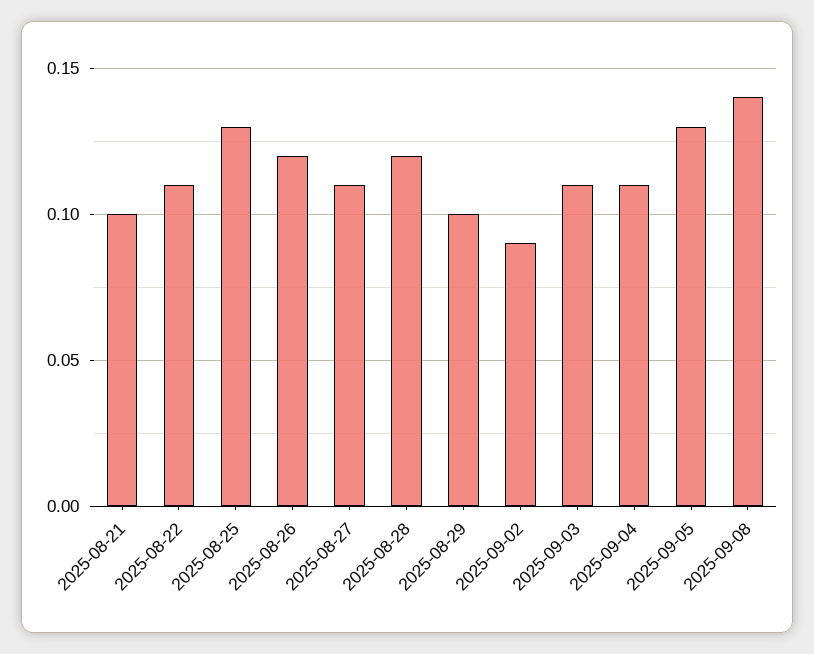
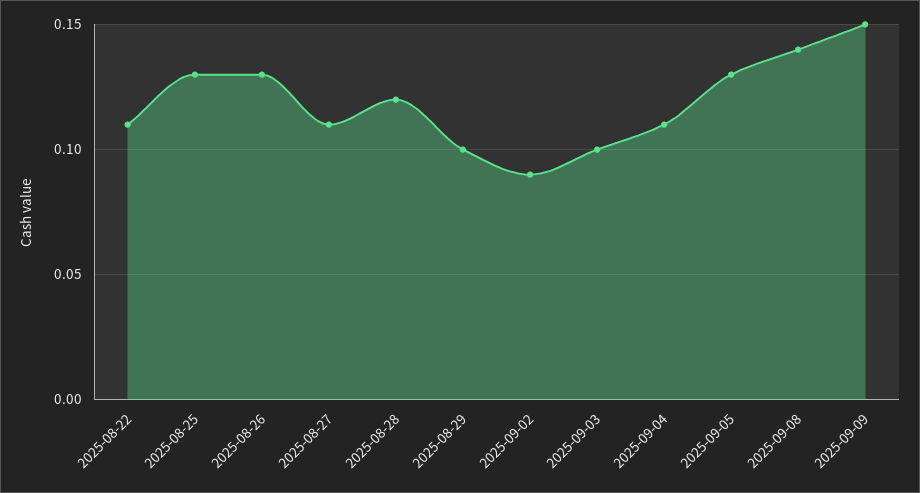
2025-08-21: 0.1 -> none
2025-08-26: 0.12 -> 0.13
2025-09-03: 0.11 -> 0.1
2025-09-09: none -> 0.15

